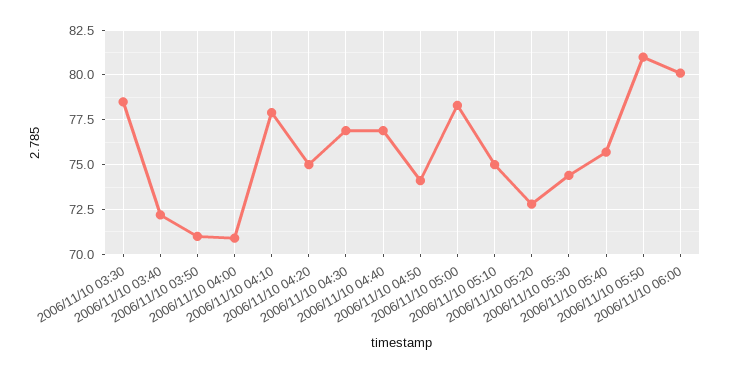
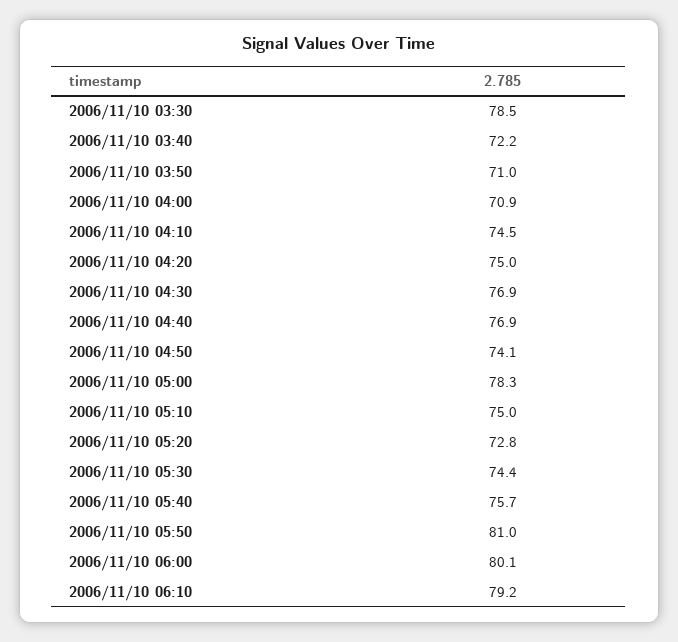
2006/11/10 04:10: 78 -> 74.5
2006/11/10 06:10: none -> 79.2

